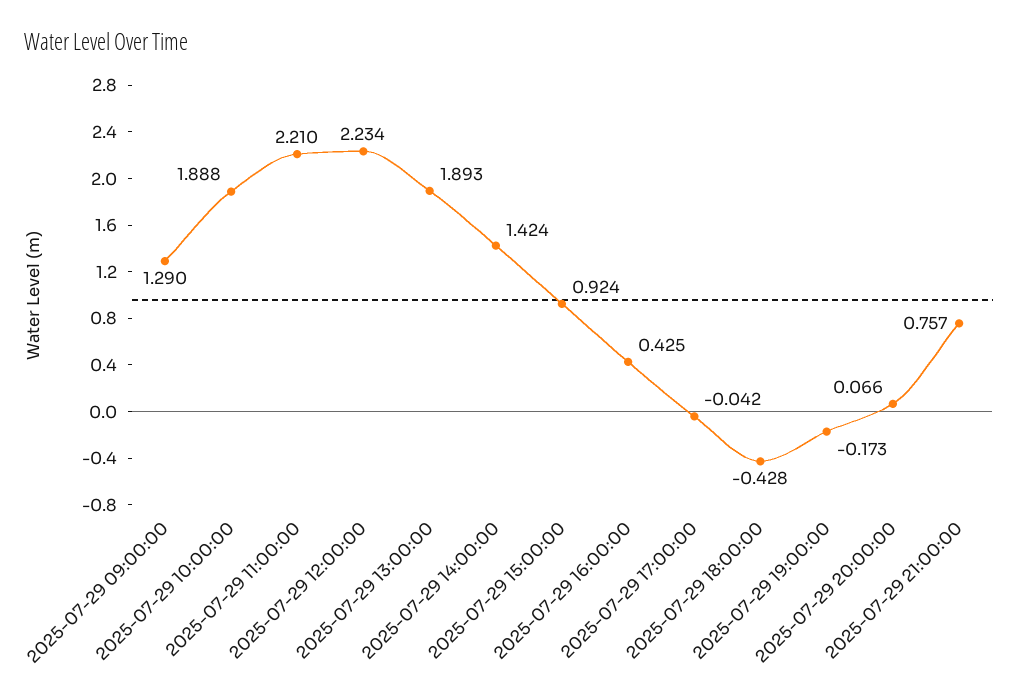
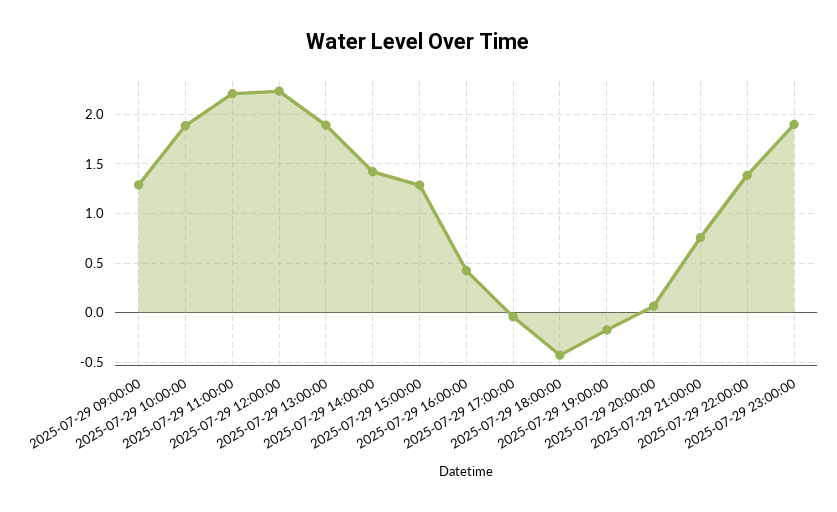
2025-07-29 15:00:00: 0.924 -> 1.3
2025-07-29 22:00:00: none -> 1.4
2025-07-29 23:00:00: none -> 1.9

